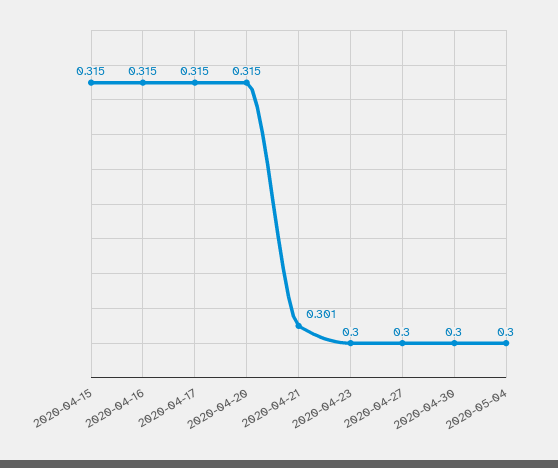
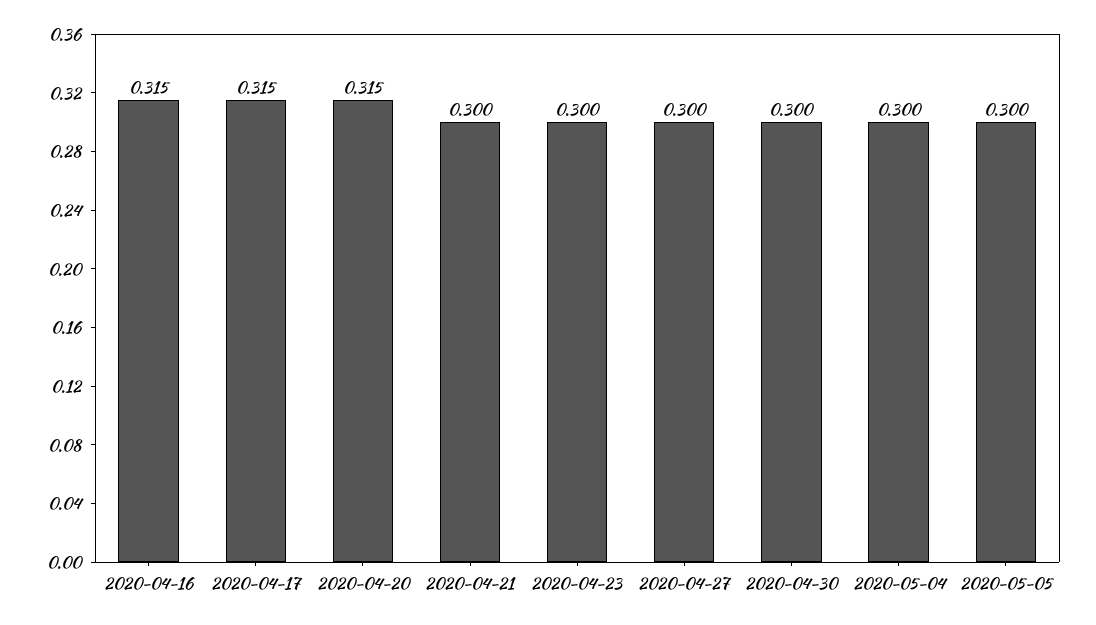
2020-04-15: 0.315 -> none
2020-04-21: 0.301 -> 0.3
2020-05-05: none -> 0.3

